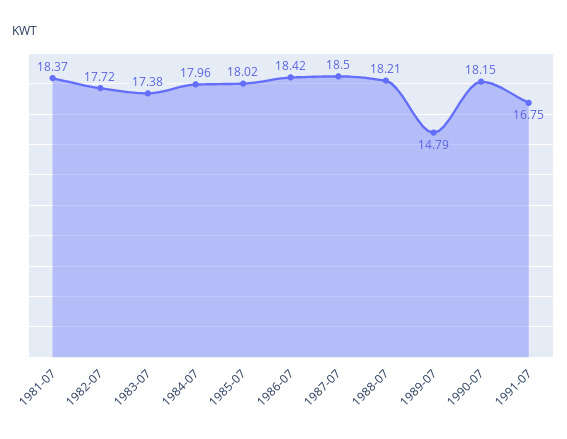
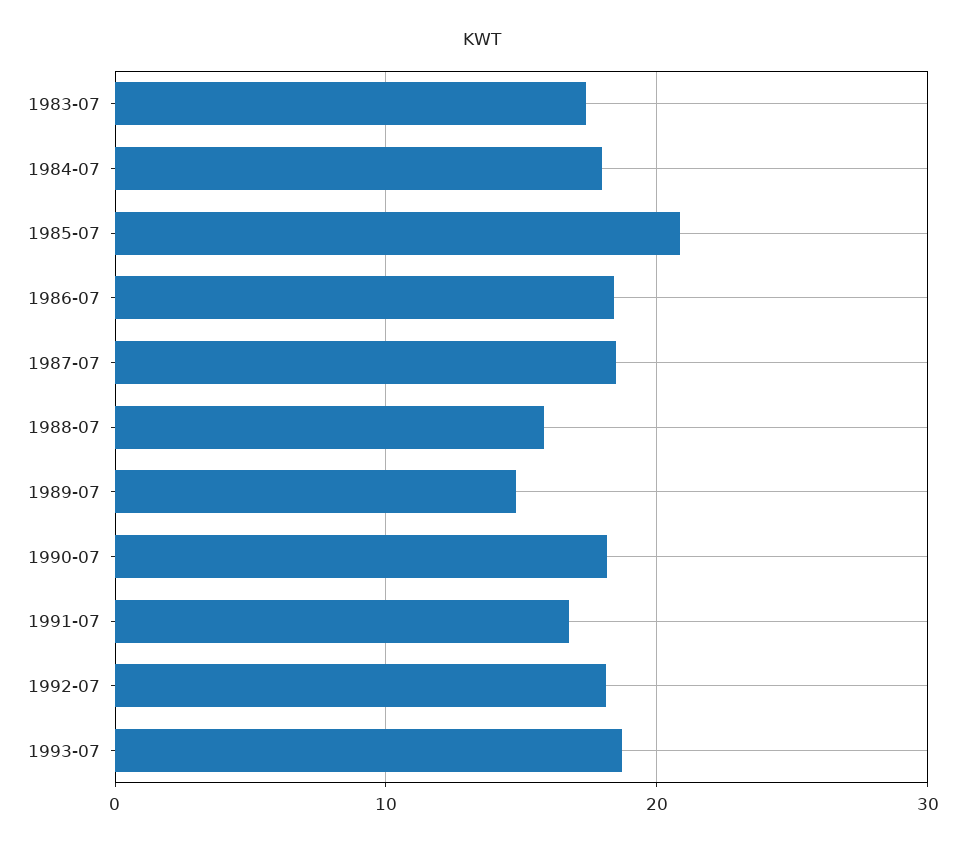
1981-07: 18.37 -> none
1982-07: 17.72 -> none
1985-07: 18.02 -> 21
1988-07: 18.21 -> 16
1992-07: none -> 18
1993-07: none -> 19

